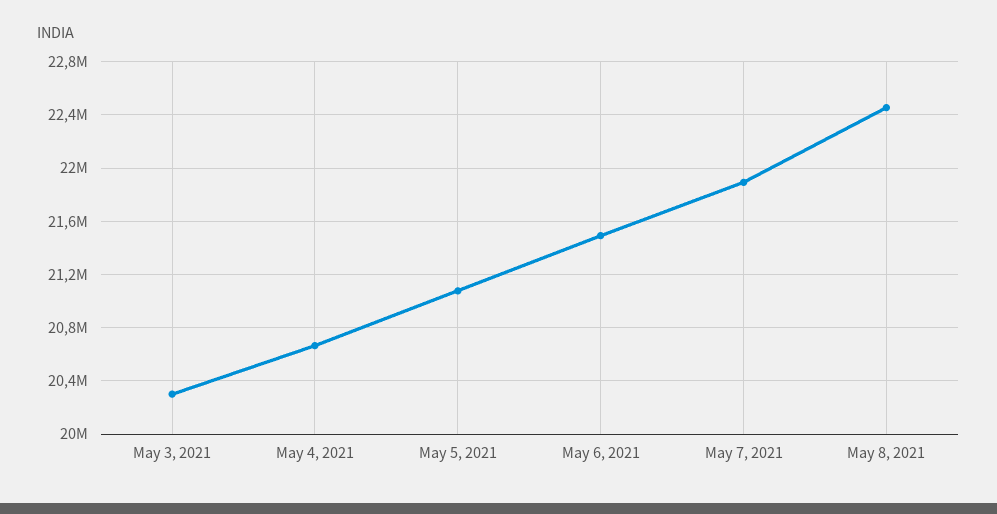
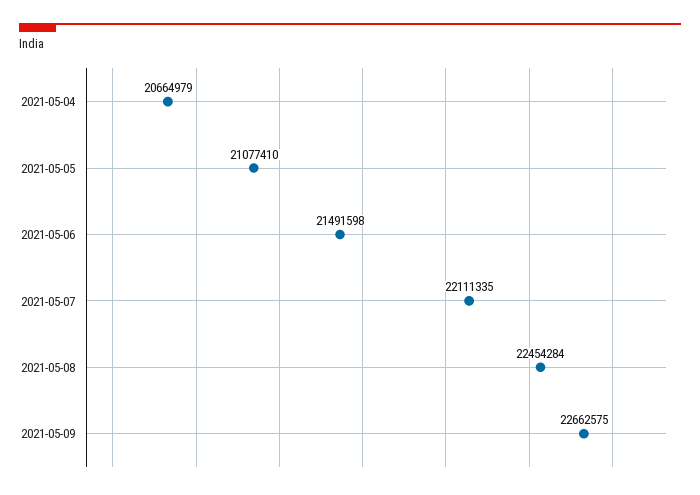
May 3, 2021: 20300000 -> none
May 7, 2021: 21900000 -> 22111335
2021-05-09: none -> 22662575

